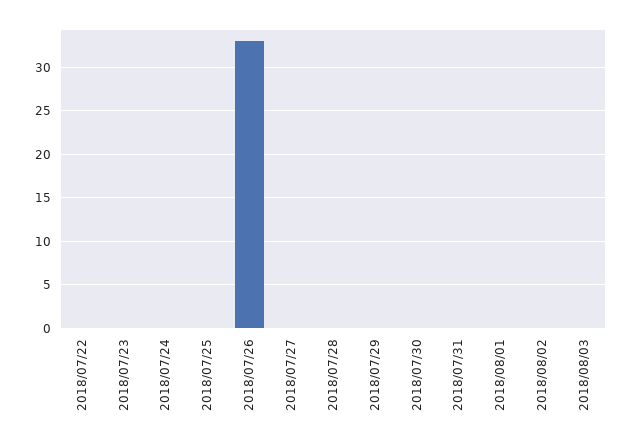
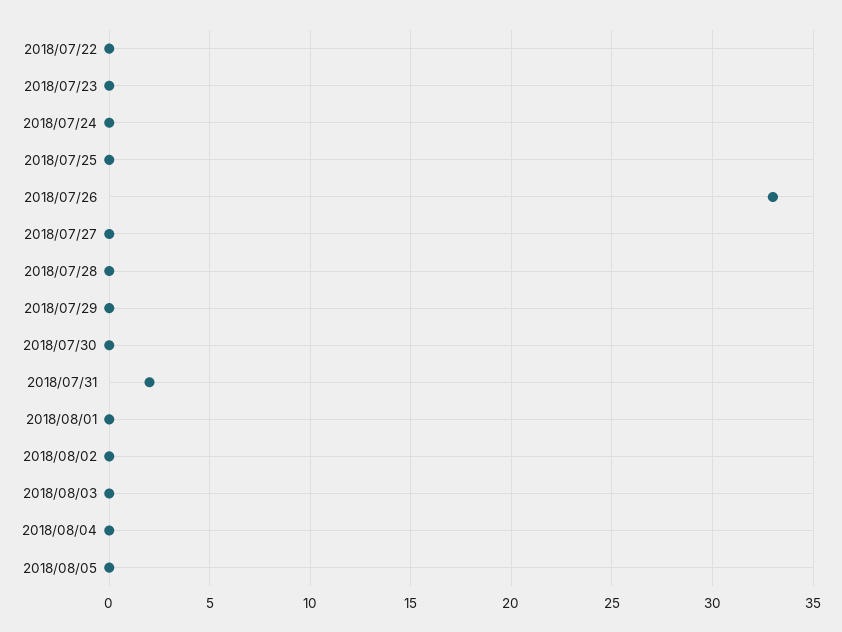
2018/07/31: 0 -> 2
2018/08/04: none -> 0
2018/08/05: none -> 0

